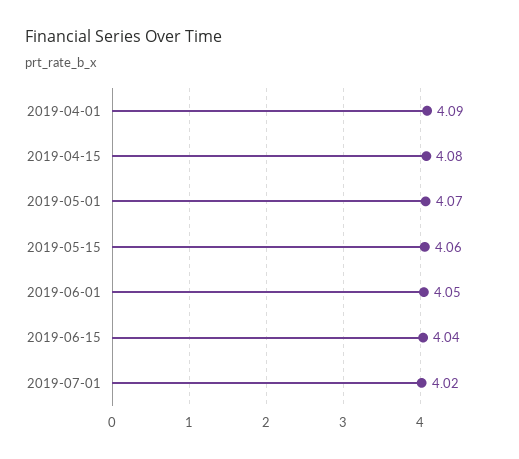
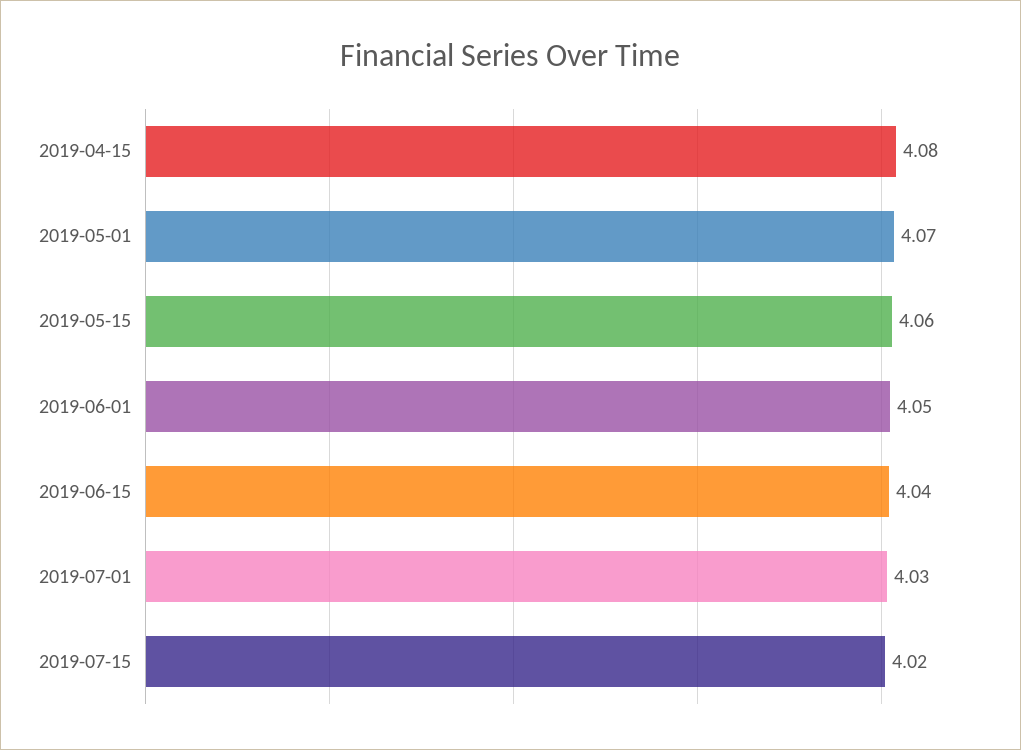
2019-04-01: 4.09 -> none
2019-07-01: 4.02 -> 4.03
2019-07-15: none -> 4.02

